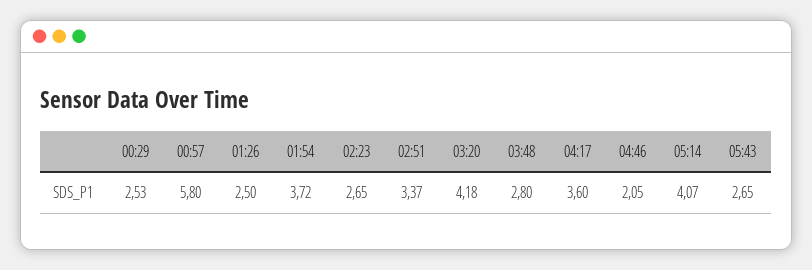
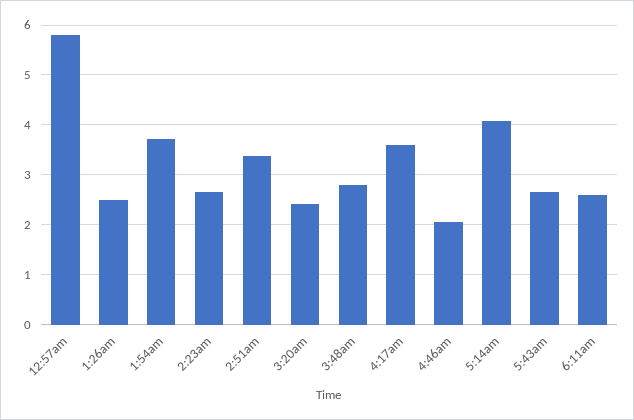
00:29: 2.53 -> none
03:20: 4.18 -> 2.4
6:11am: none -> 2.6

